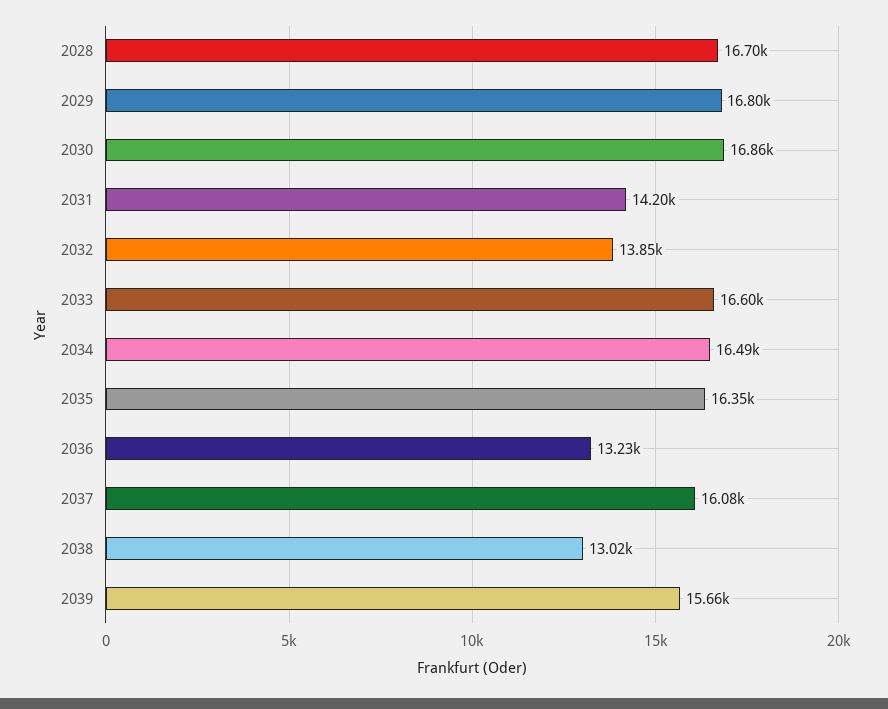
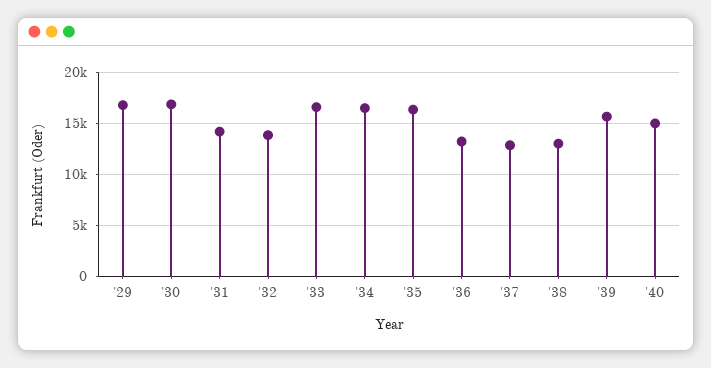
2028: 16700 -> none
2037: 16080 -> 13000
'40: none -> 15000

